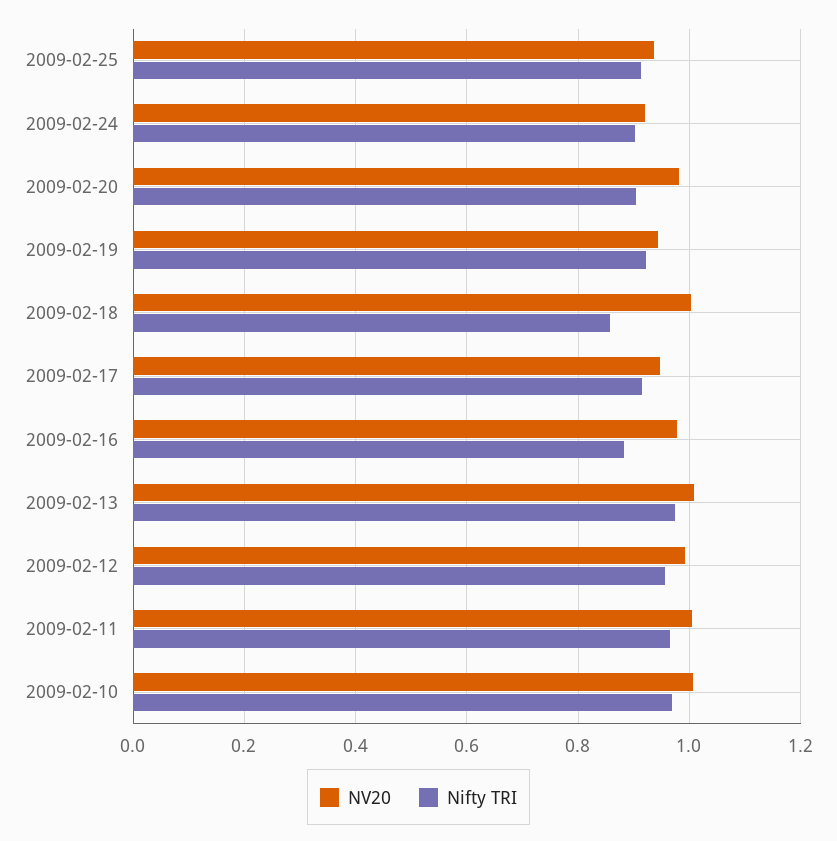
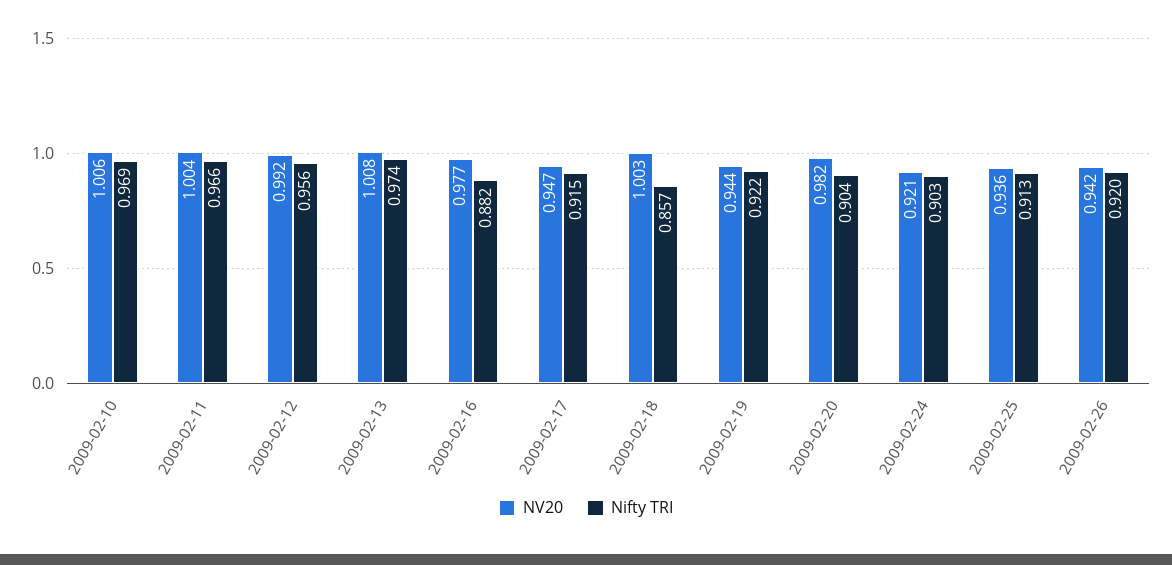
NV20, 2009-02-26: none -> 0.942
Nifty TRI, 2009-02-26: none -> 0.92

